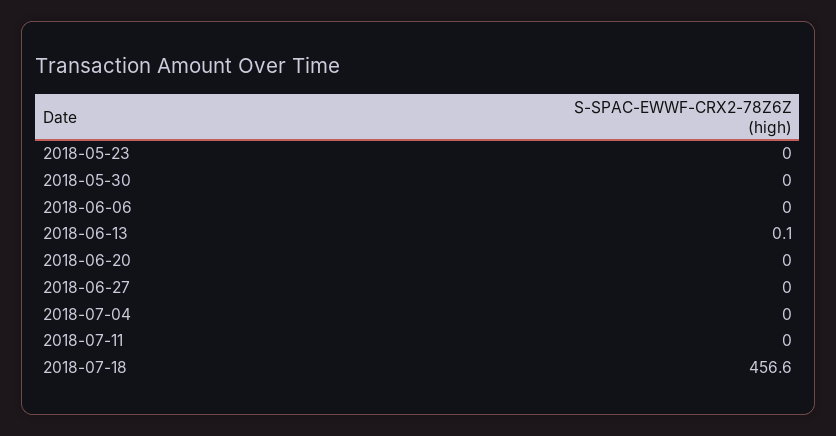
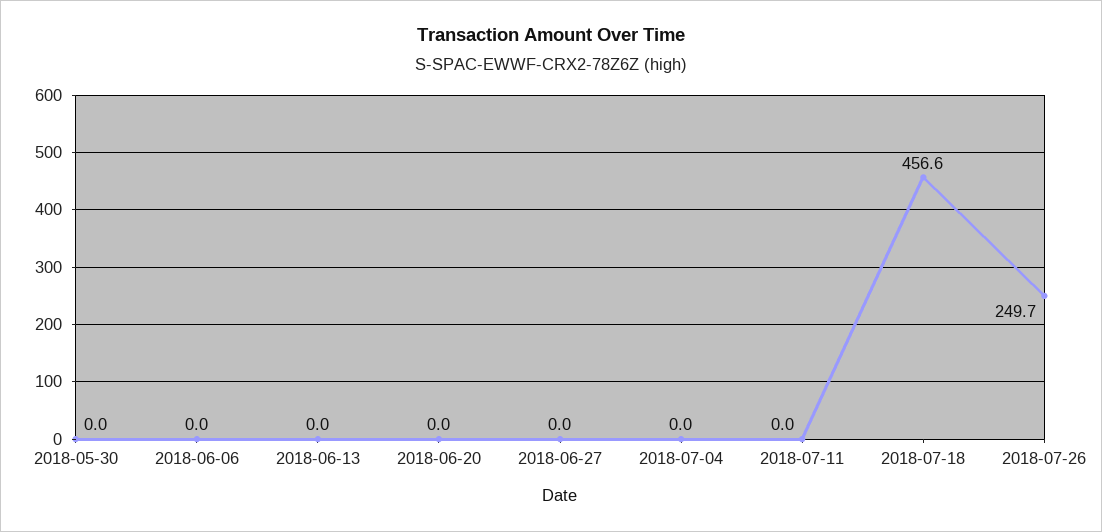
2018-05-23: 0 -> none
2018-06-13: 0.1 -> 0
2018-07-26: none -> 249.7

